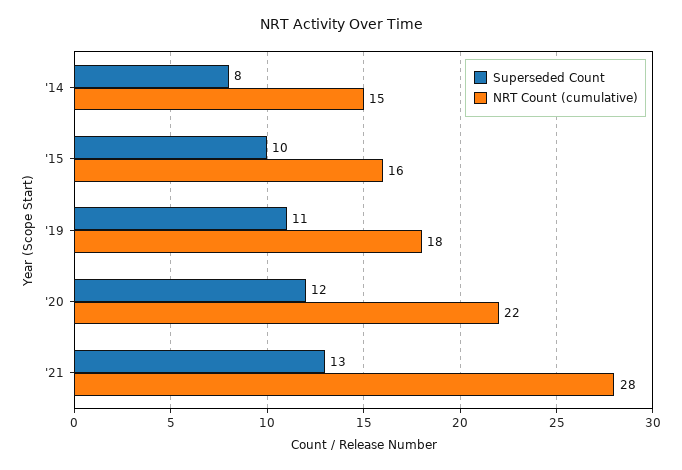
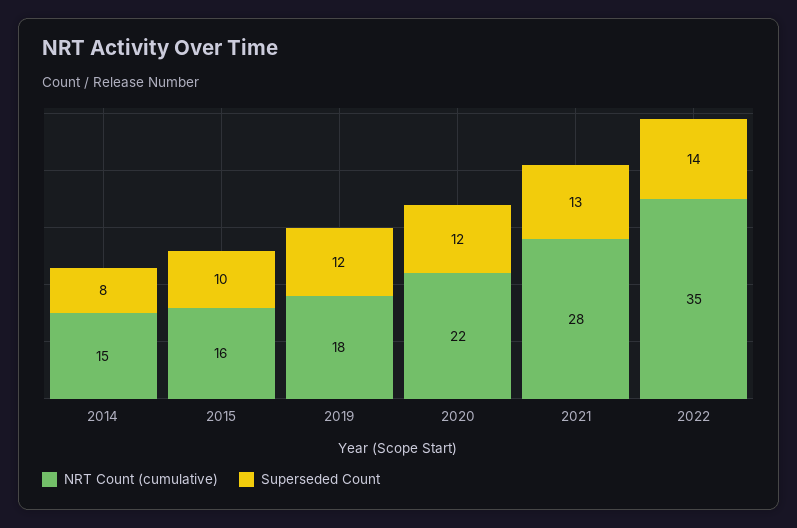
Superseded Count, '19: 11 -> 12
NRT Count (cumulative), 2022: none -> 35
Superseded Count, 2022: none -> 14

